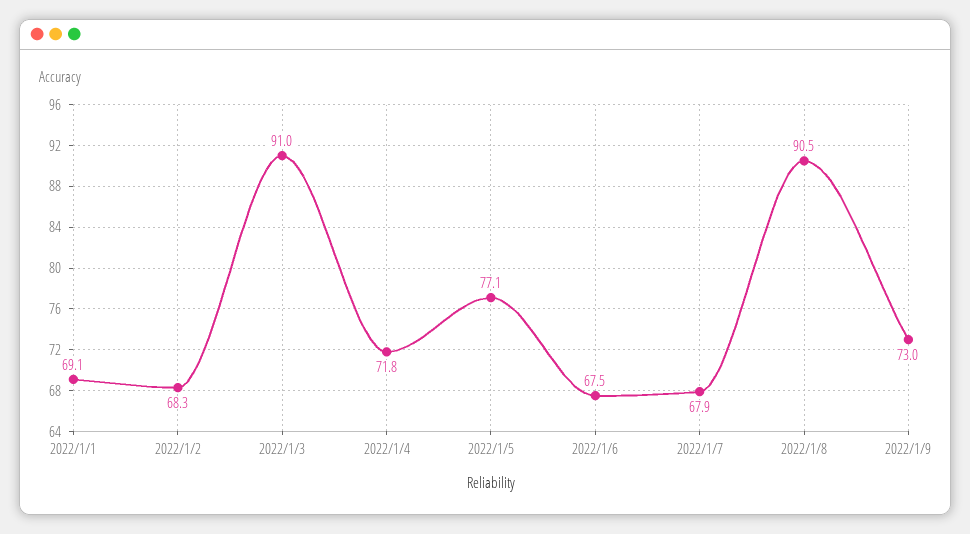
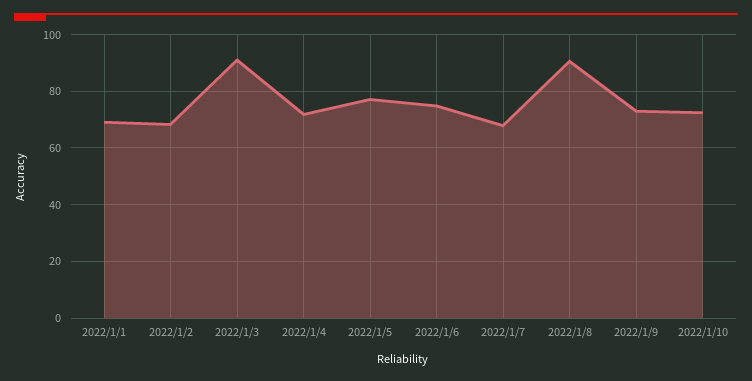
2022/1/6: 67.5 -> 75
2022/1/10: none -> 72.5

